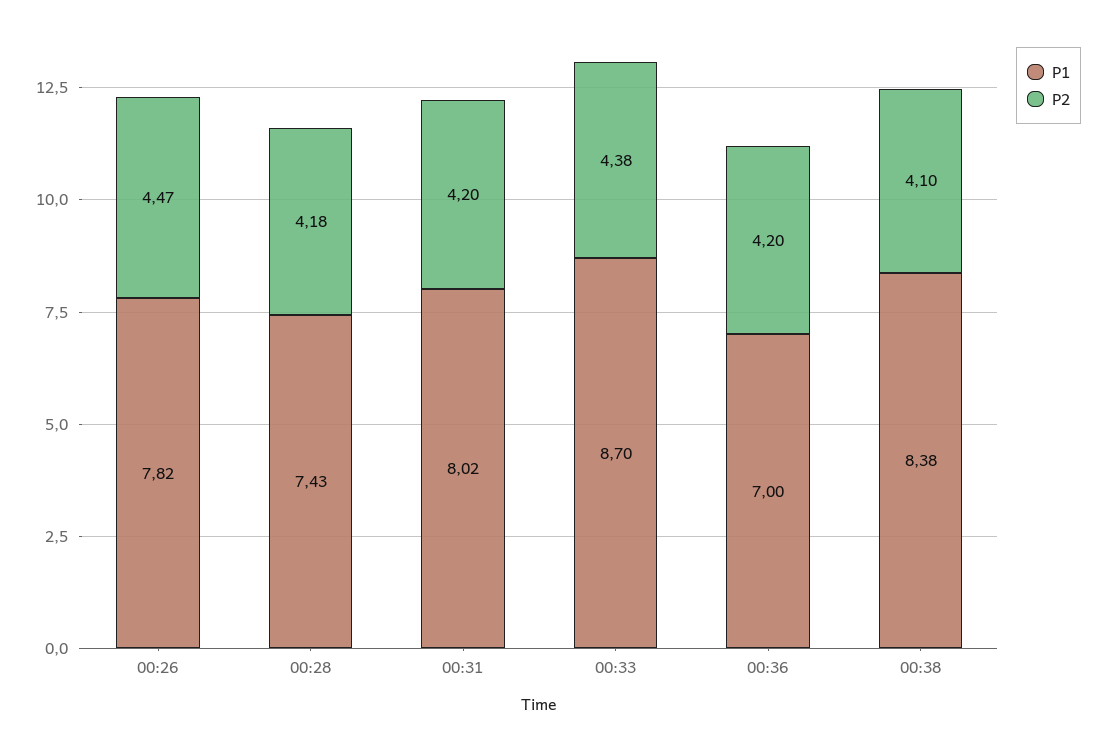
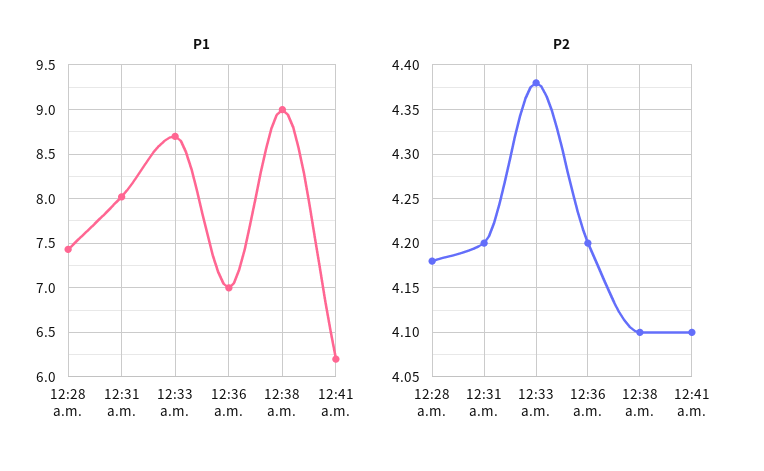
P1, 00:26: 7.82 -> none
P2, 00:26: 4.47 -> none
P1, 00:38: 8.38 -> 9
P1, 12:41 a.m.: none -> 6.2
P2, 12:41 a.m.: none -> 4.1

